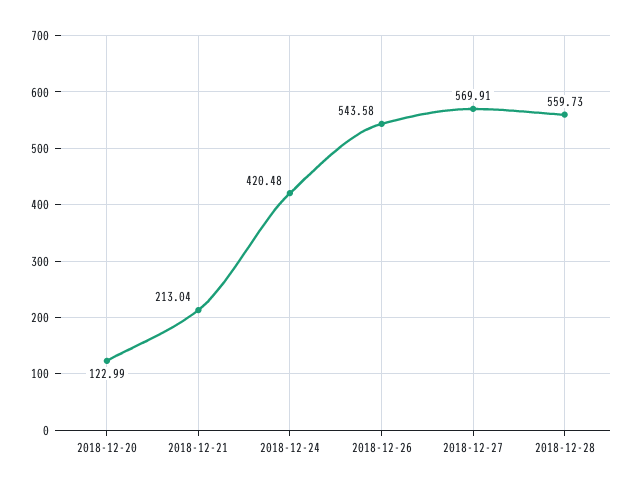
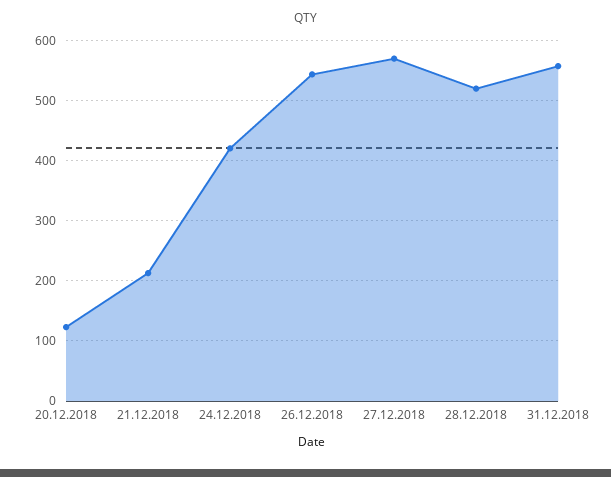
2018-12-28: 559.73 -> 520
31.12.2018: none -> 560

